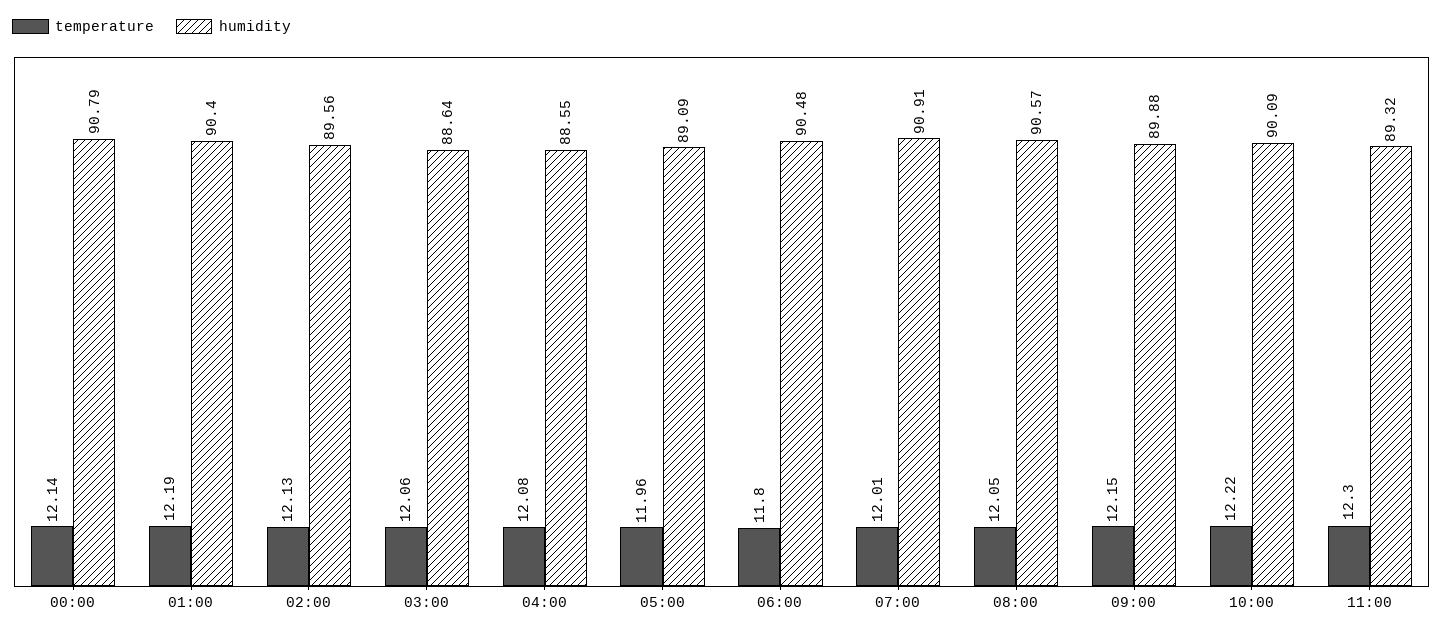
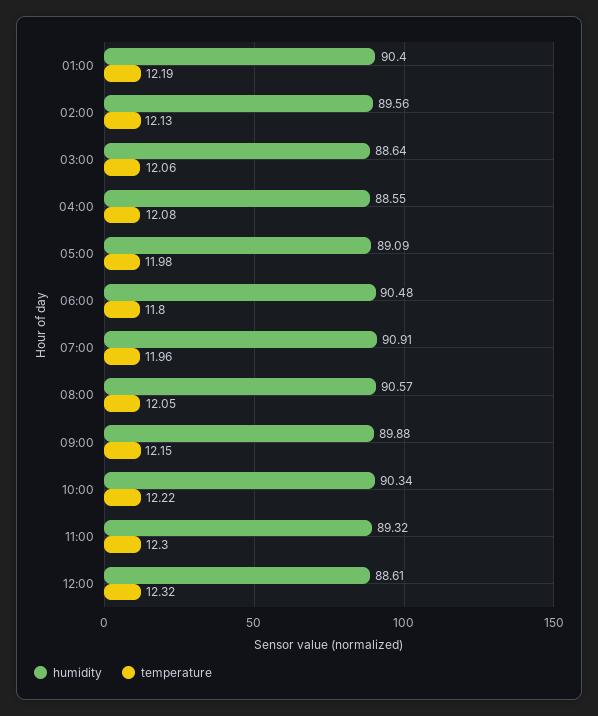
temperature, 00:00: 12.14 -> none
humidity, 00:00: 90.79 -> none
temperature, 05:00: 11.96 -> 11.98
temperature, 07:00: 12.01 -> 11.96
humidity, 10:00: 90.09 -> 90.34
humidity, 12:00: none -> 88.61
temperature, 12:00: none -> 12.32

